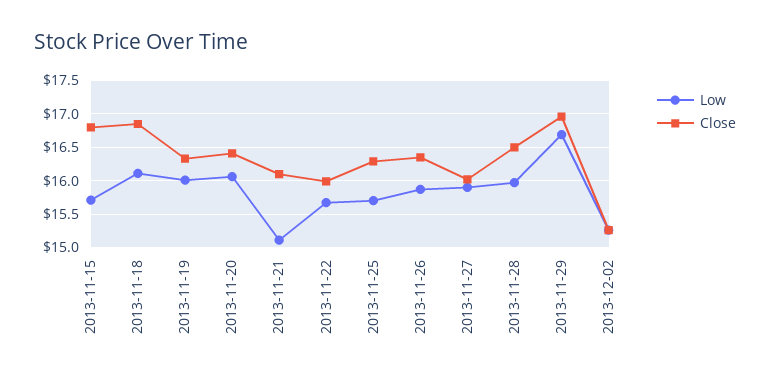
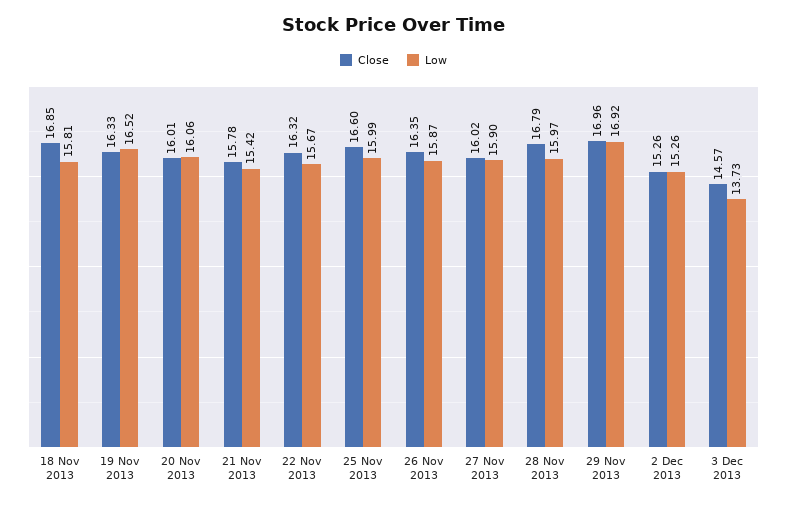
Low, 2013-11-15: 15.7 -> none
Close, 2013-11-15: 16.8 -> none
Low, 2013-11-18: 16.1 -> 15.81
Low, 2013-11-19: 16 -> 16.52
Close, 2013-11-20: 16.4 -> 16.01
Low, 2013-11-21: 15.1 -> 15.42
Close, 2013-11-21: 16.1 -> 15.78
Close, 2013-11-22: 16 -> 16.32
Low, 2013-11-25: 15.7 -> 15.99
Close, 2013-11-25: 16.3 -> 16.6
Close, 2013-11-28: 16.5 -> 16.79
Low, 2013-11-29: 16.7 -> 16.92
Close, 3 Dec 2013: none -> 14.57
Low, 3 Dec 2013: none -> 13.73

